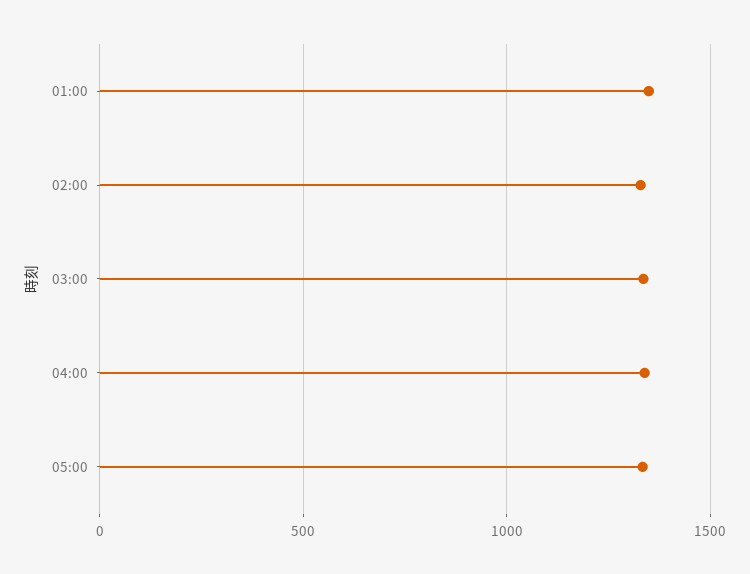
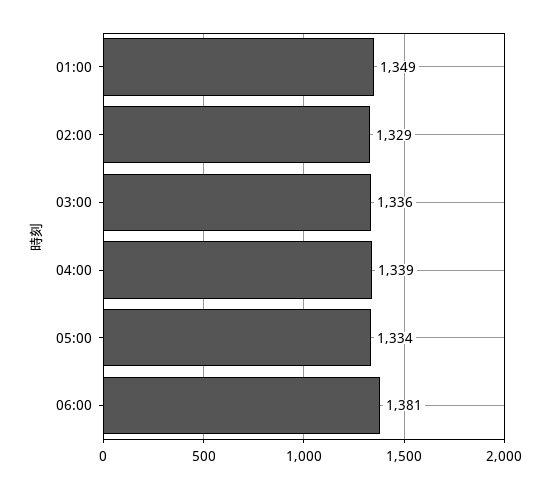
06:00: none -> 1381

